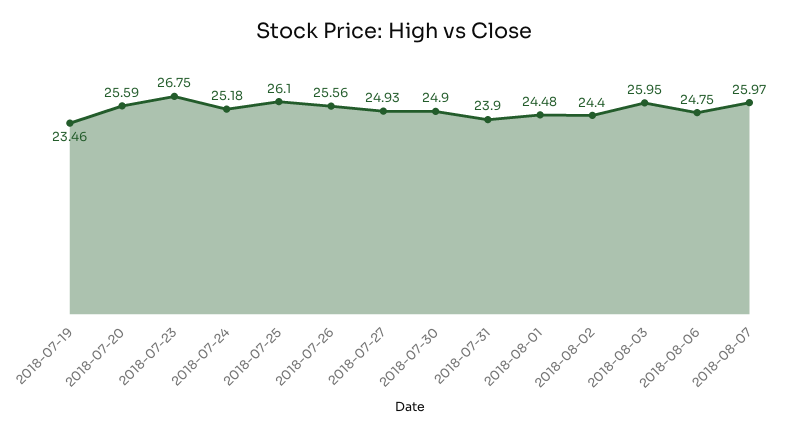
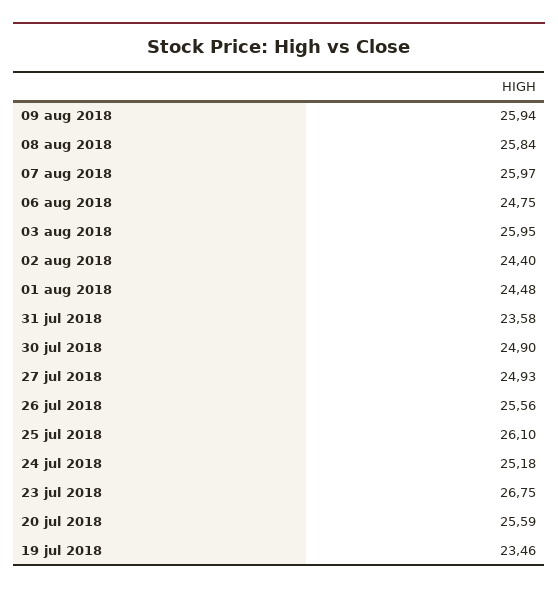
2018-07-31: 23.9 -> 23.58
09 aug 2018: none -> 25.94
08 aug 2018: none -> 25.84

